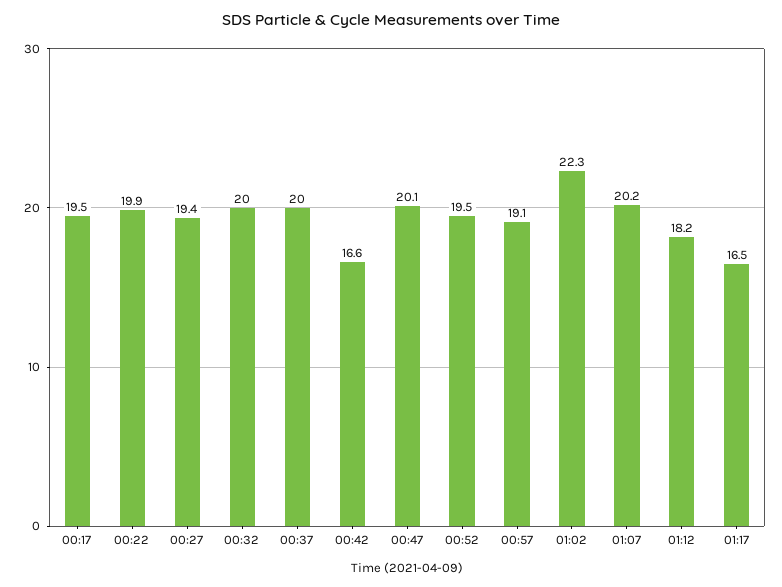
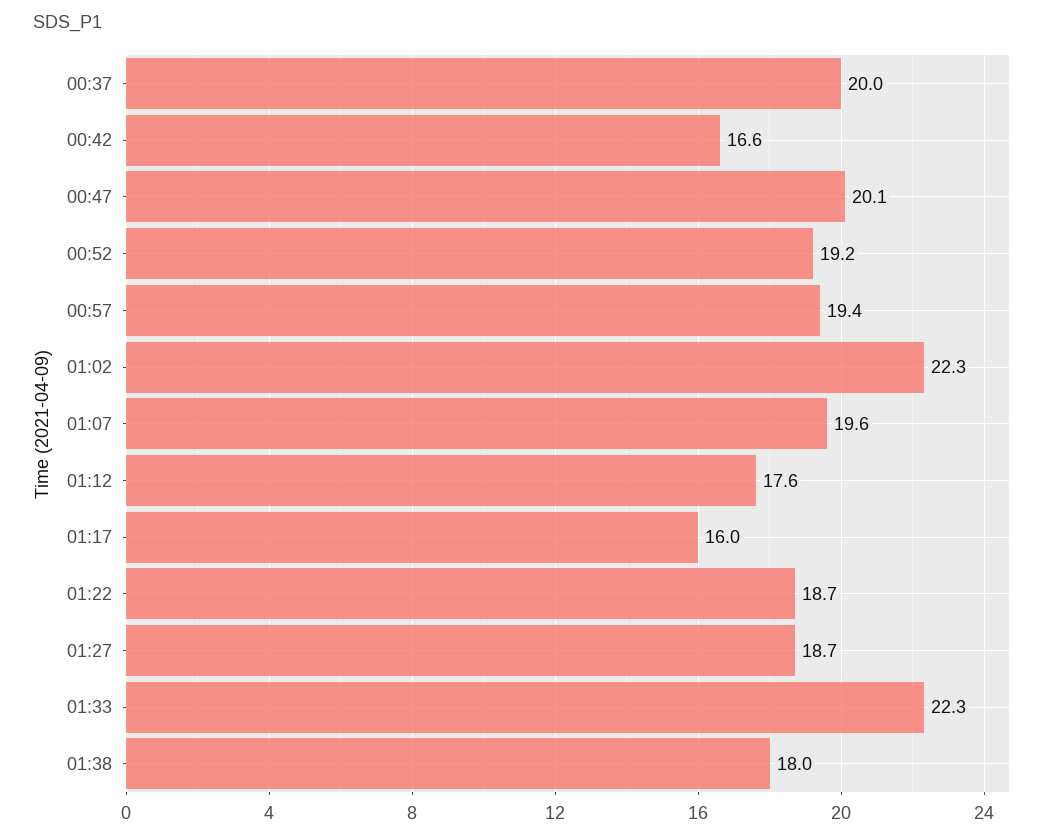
00:17: 19.5 -> none
00:22: 19.9 -> none
00:27: 19.4 -> none
00:32: 20 -> none
00:52: 19.5 -> 19.2
00:57: 19.1 -> 19.4
01:07: 20.2 -> 19.6
01:12: 18.2 -> 17.6
01:17: 16.5 -> 16
01:22: none -> 18.7
01:27: none -> 18.7
01:33: none -> 22.3
01:38: none -> 18

